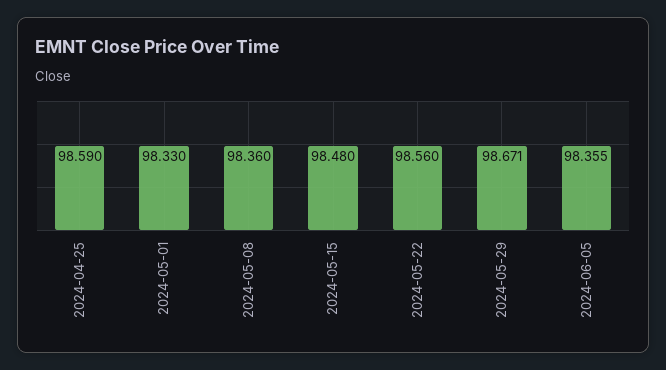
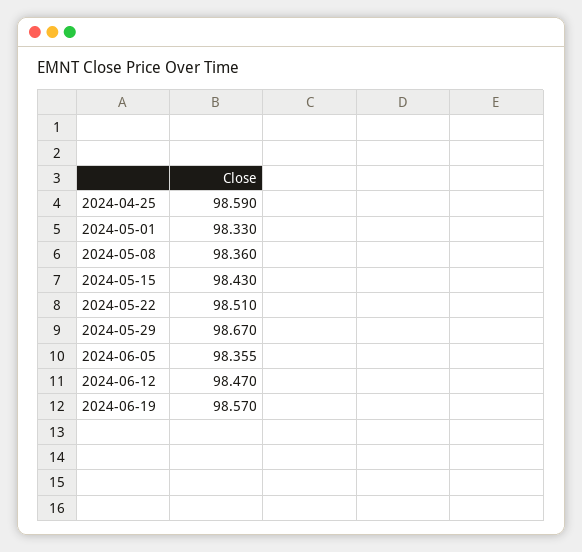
2024-05-15: 98.48 -> 98.43
2024-05-22: 98.56 -> 98.51
2024-05-29: 98.671 -> 98.67
2024-06-12: none -> 98.47
2024-06-19: none -> 98.57

